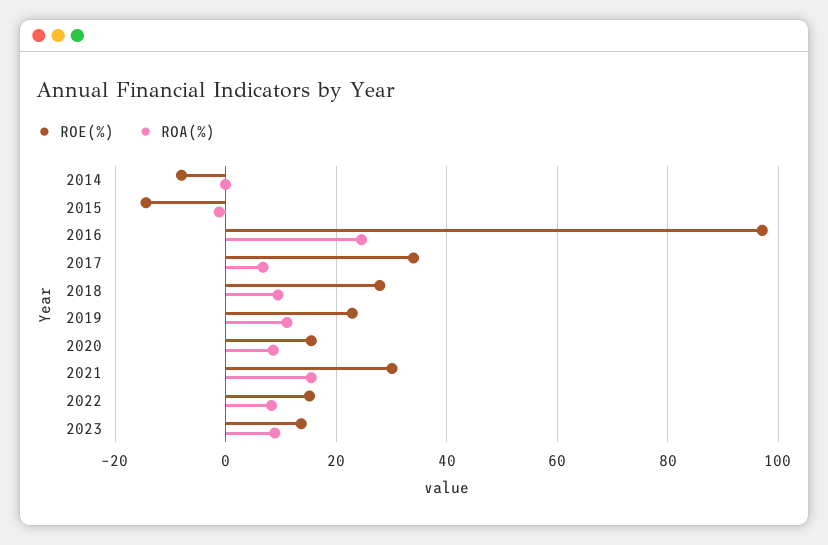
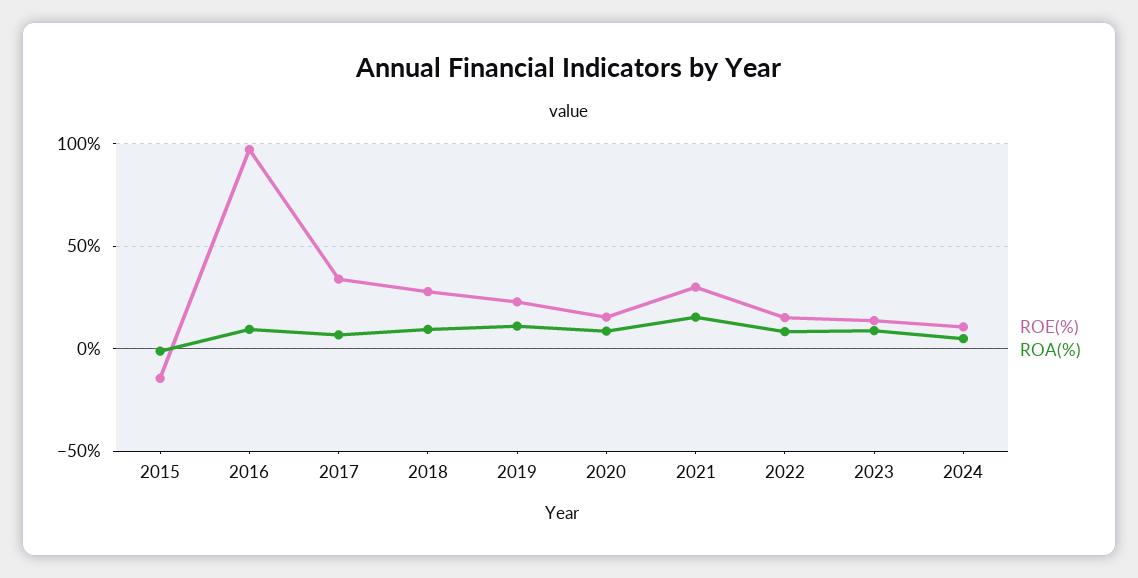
ROE(%), 2014: -8 -> none
ROA(%), 2014: 0 -> none
ROA(%), 2016: 24 -> 10
ROE(%), 2024: none -> 10
ROA(%), 2024: none -> 5

